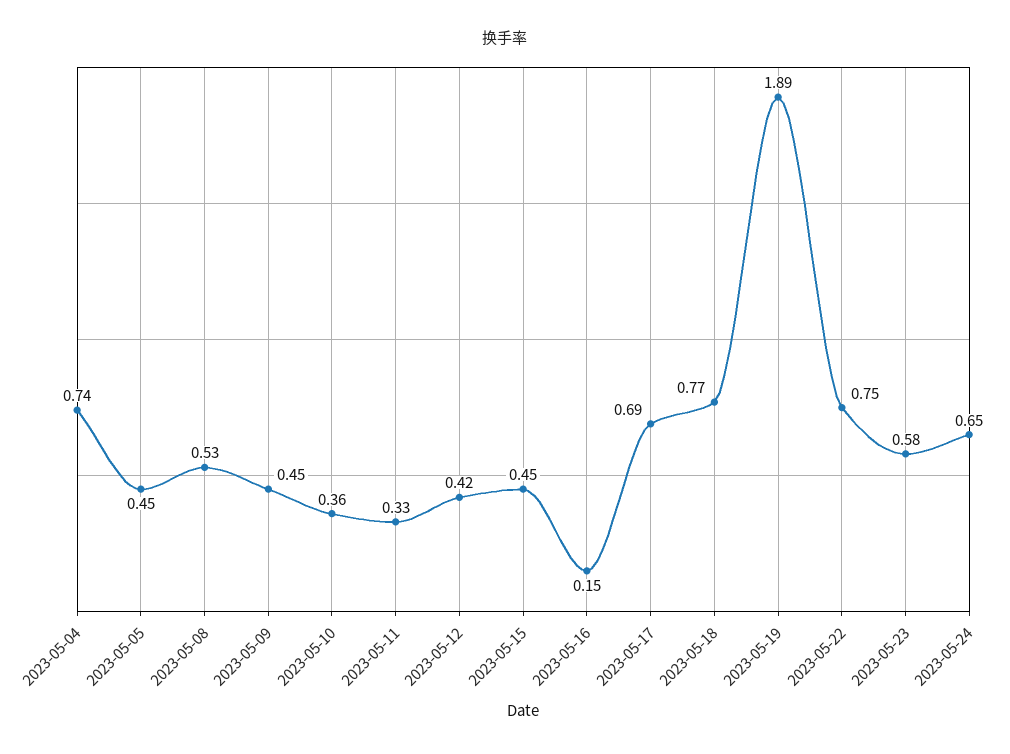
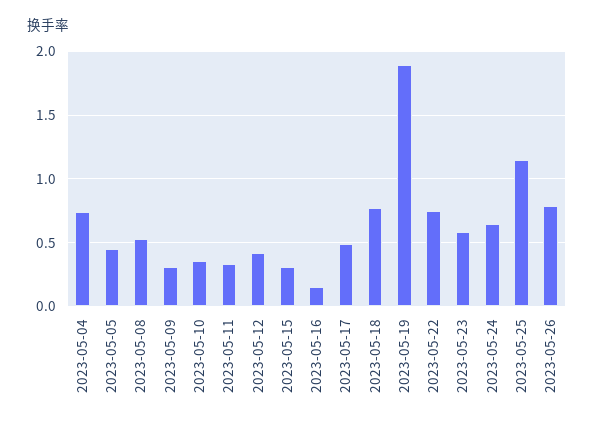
2023-05-09: 0.45 -> 0.3
2023-05-15: 0.45 -> 0.3
2023-05-17: 0.69 -> 0.5
2023-05-25: none -> 1.15
2023-05-26: none -> 0.8

